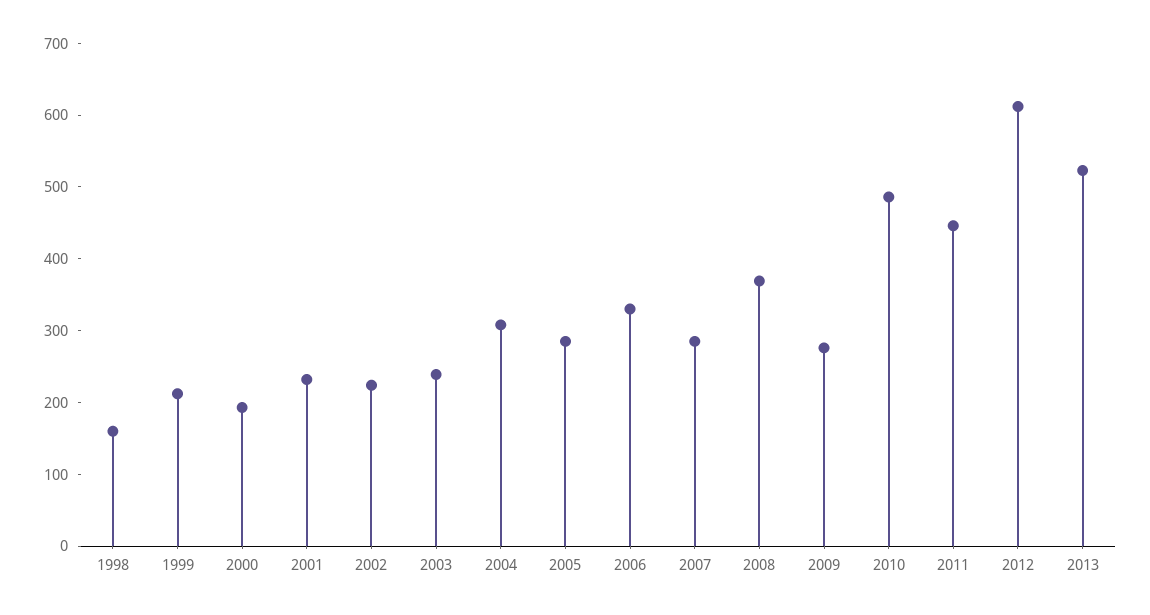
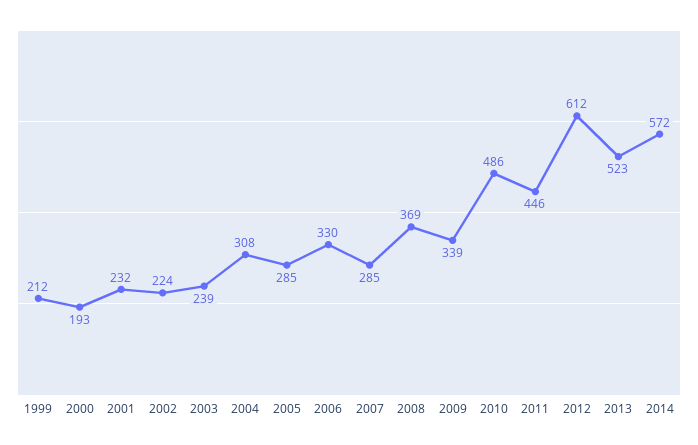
1998: 160 -> none
2009: 280 -> 339
2014: none -> 572

